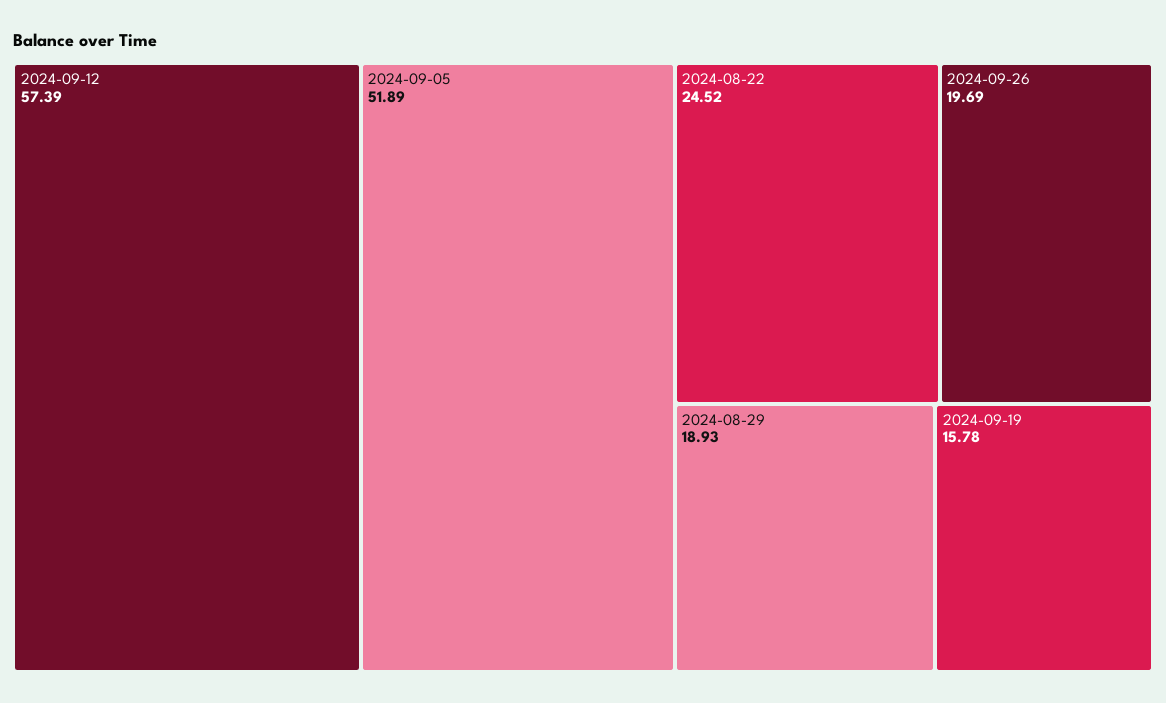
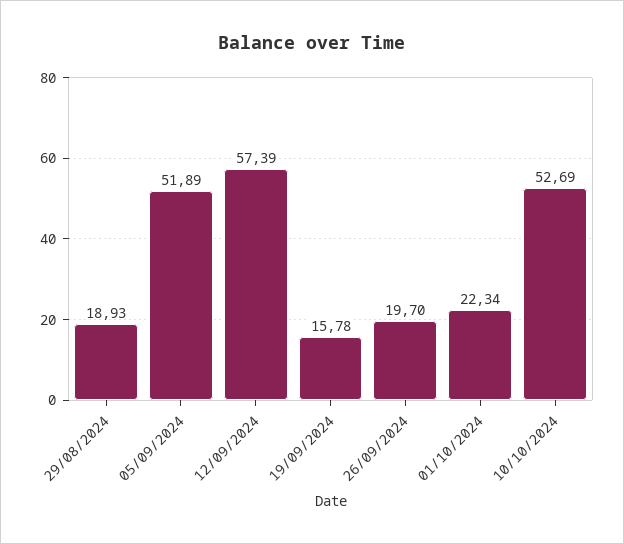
2024-08-22: 24.52 -> none
2024-09-26: 19.69 -> 19.7
01/10/2024: none -> 22.34
10/10/2024: none -> 52.69

